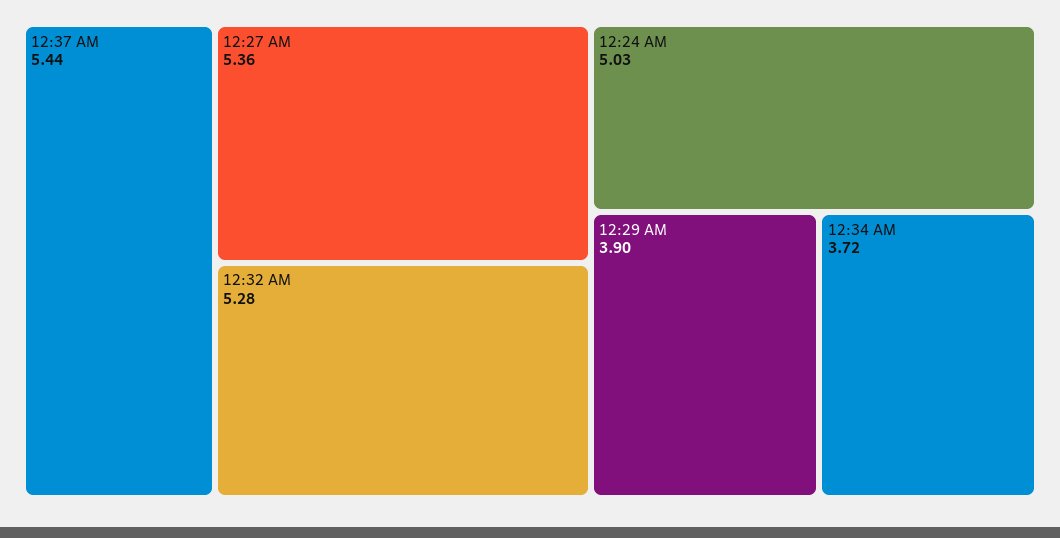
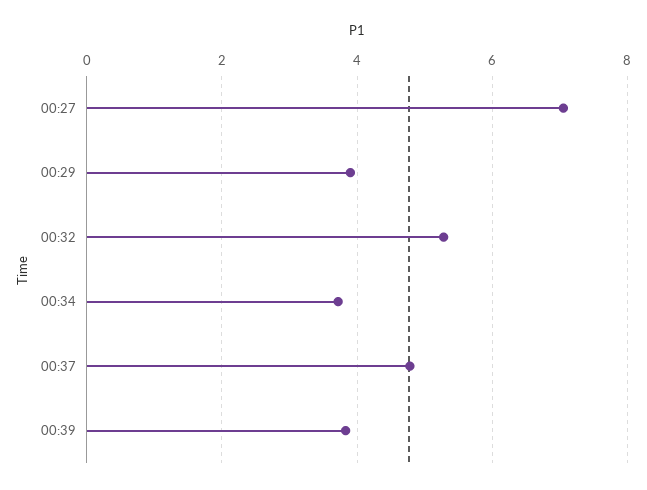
12:37 AM: 5.44 -> 4.8
12:27 AM: 5.36 -> 7
12:24 AM: 5.03 -> none
00:39: none -> 3.8

